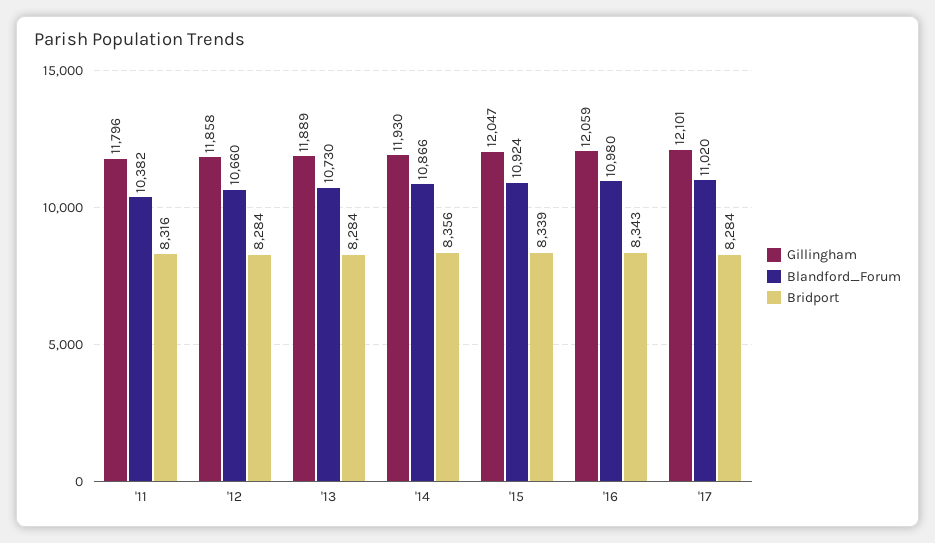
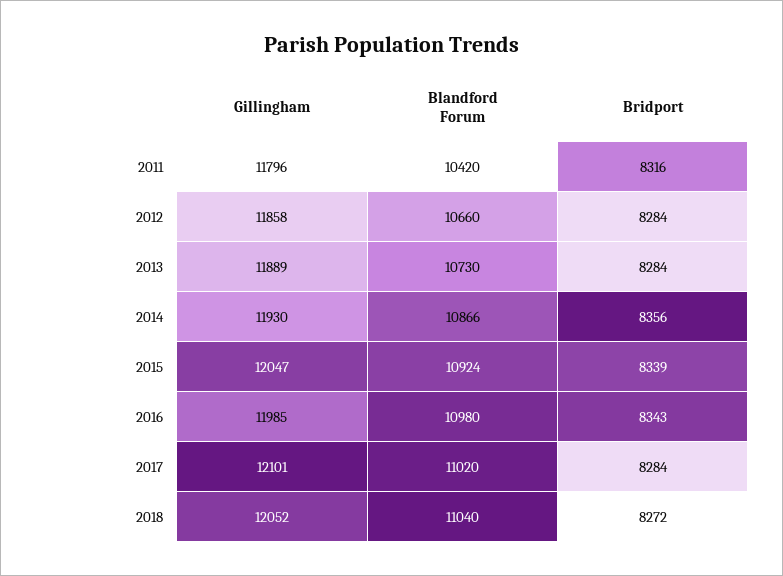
Blandford_Forum, '11: 10382 -> 10420
Gillingham, '16: 12059 -> 11985
Gillingham, 2018: none -> 12052
Blandford_Forum, 2018: none -> 11040
Bridport, 2018: none -> 8272

